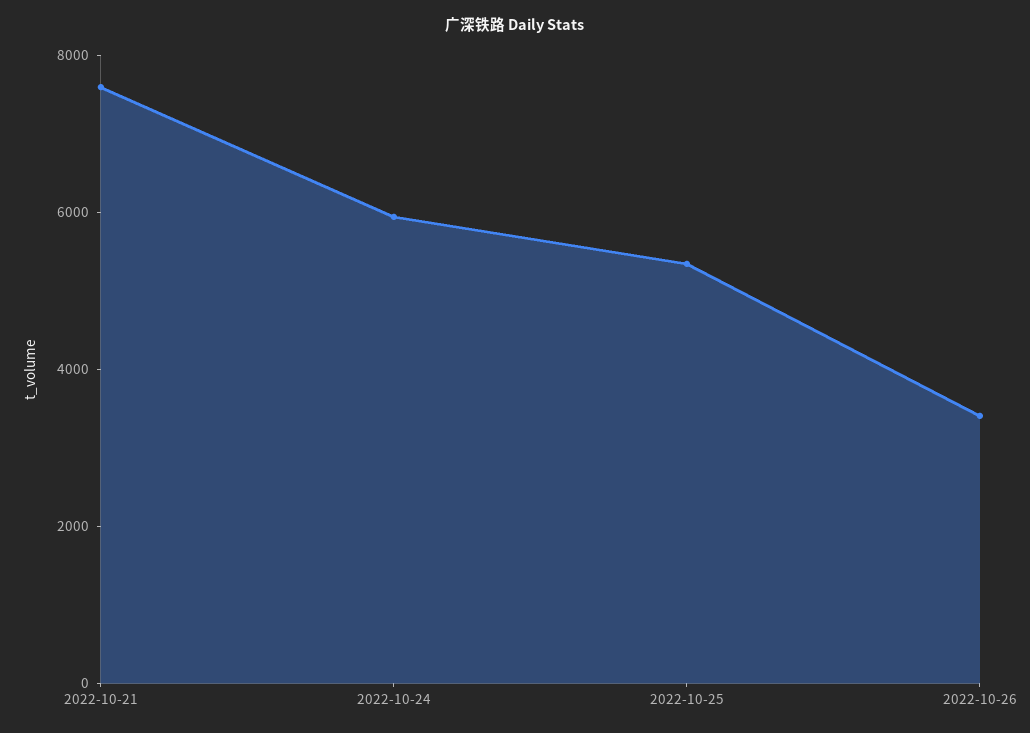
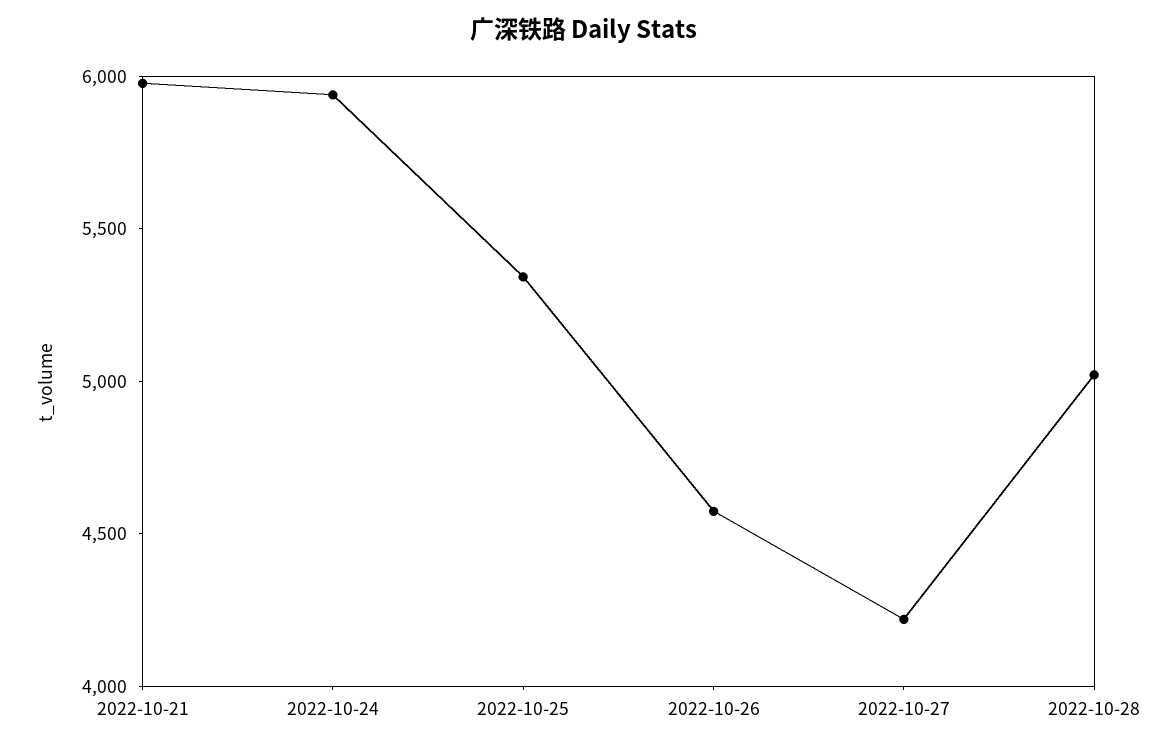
2022-10-21: 7500 -> 6000
2022-10-26: 3500 -> 4600
2022-10-27: none -> 4200
2022-10-28: none -> 5000

